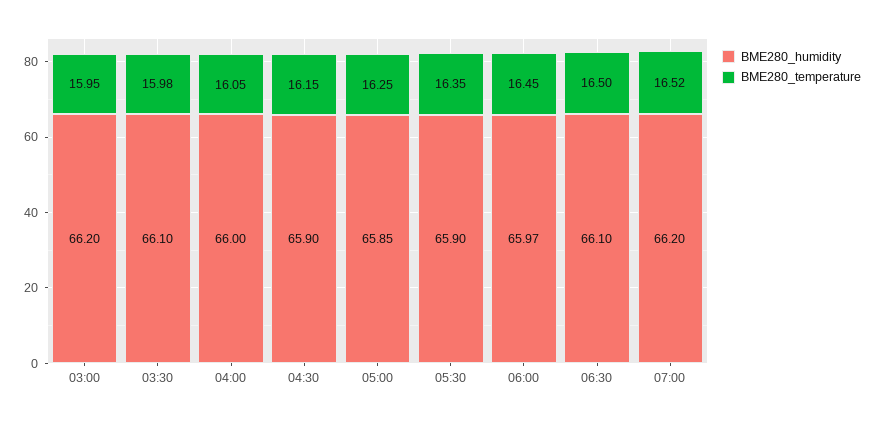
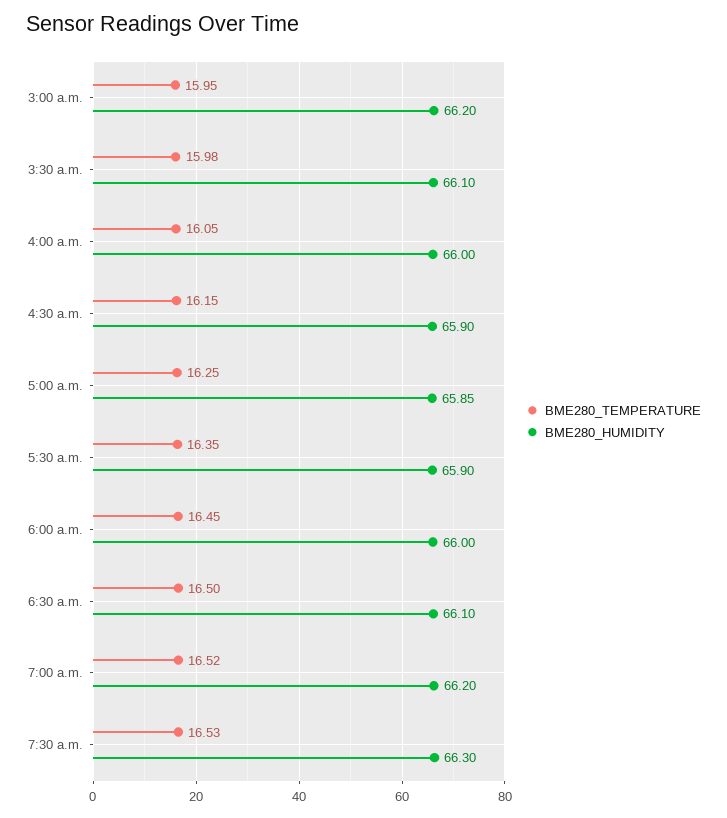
BME280_humidity, 06:00: 65.97 -> 66
BME280_temperature, 7:30 a.m.: none -> 16.53
BME280_humidity, 7:30 a.m.: none -> 66.3

